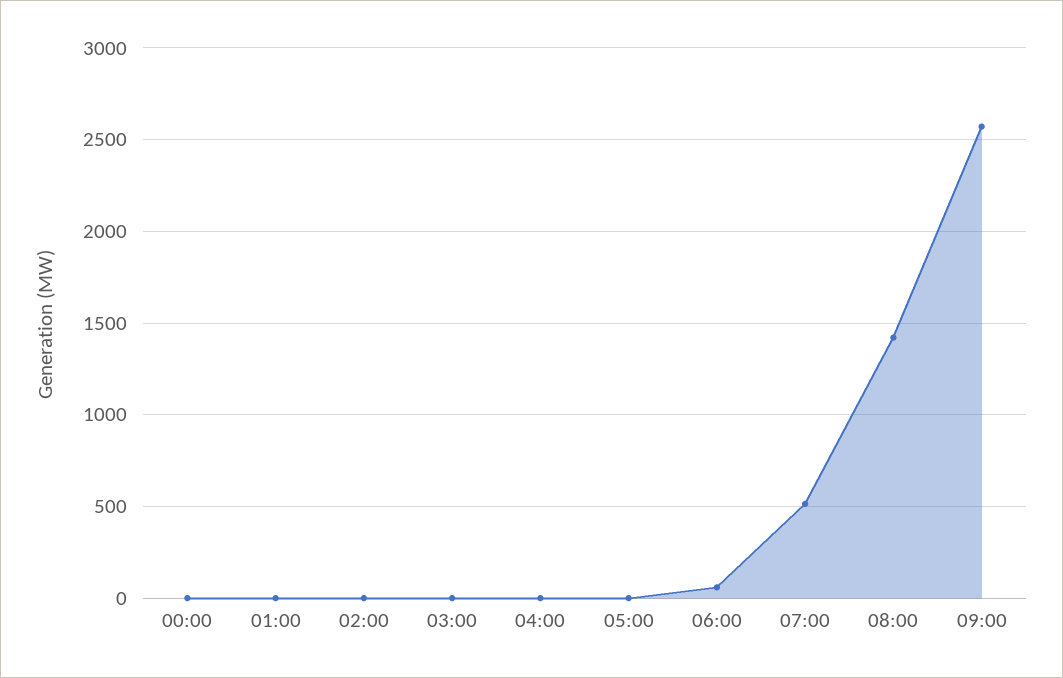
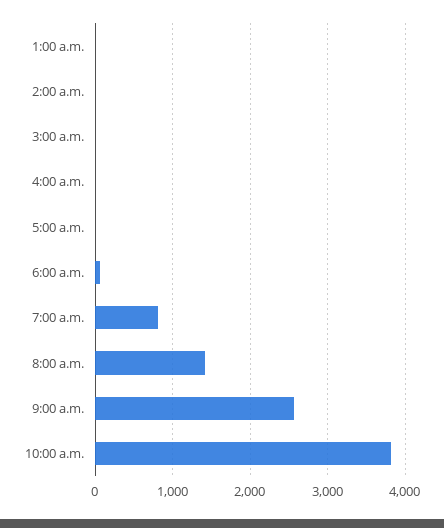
00:00: 0 -> none
07:00: 500 -> 800
10:00 a.m.: none -> 3800

